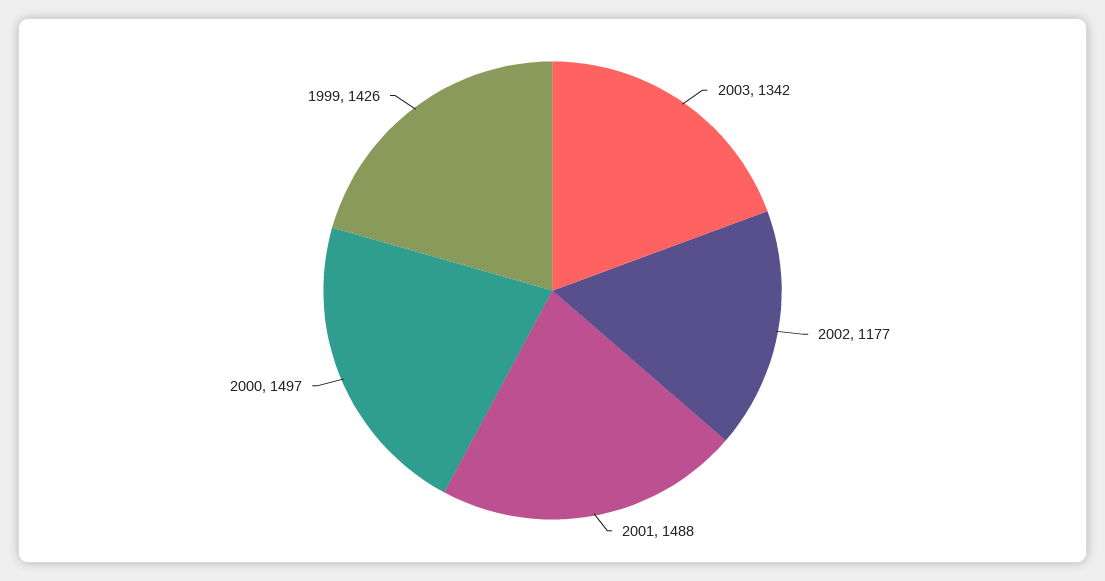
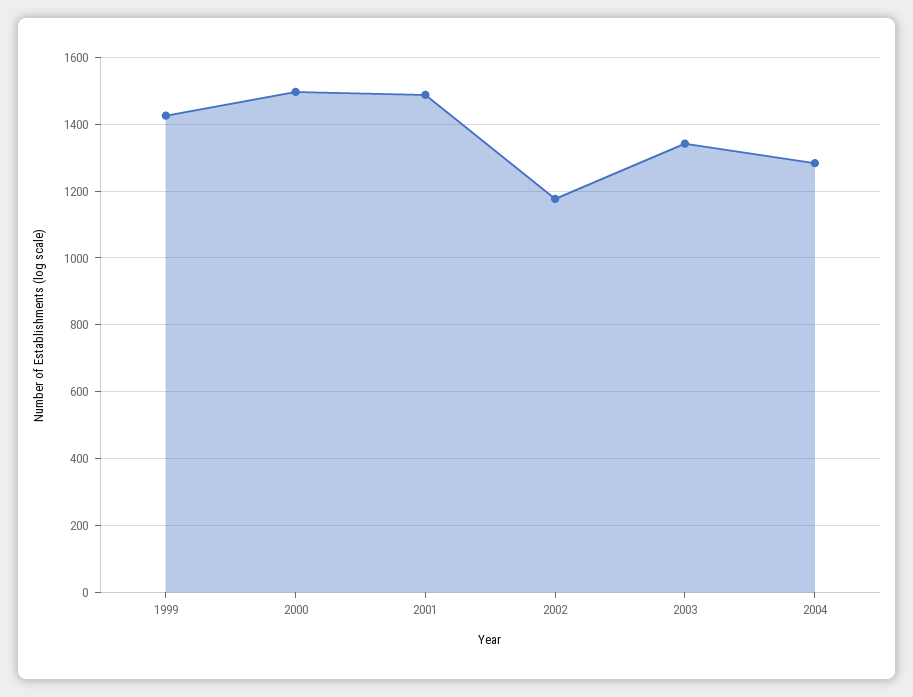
2004: none -> 1280

